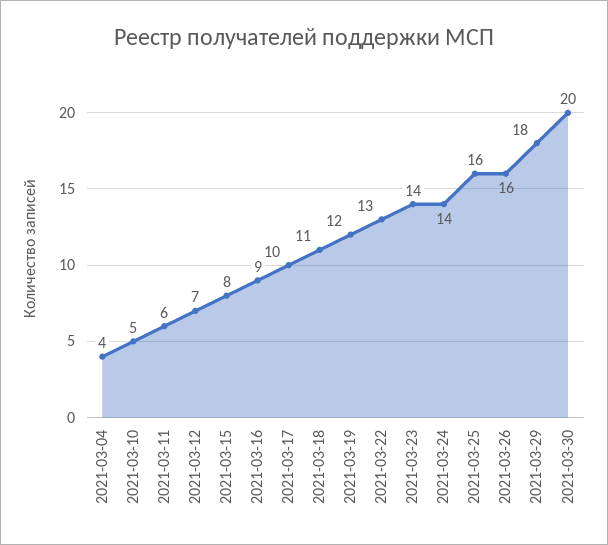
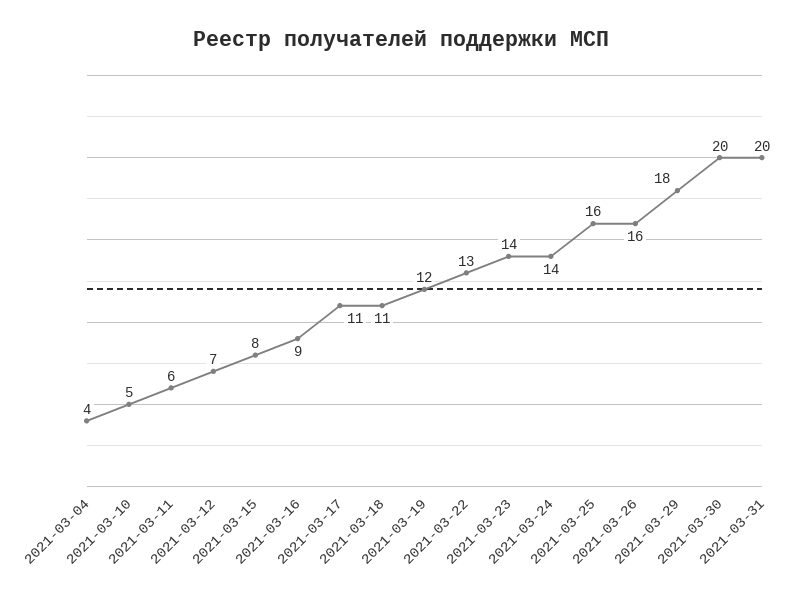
2021-03-17: 10 -> 11
2021-03-31: none -> 20

